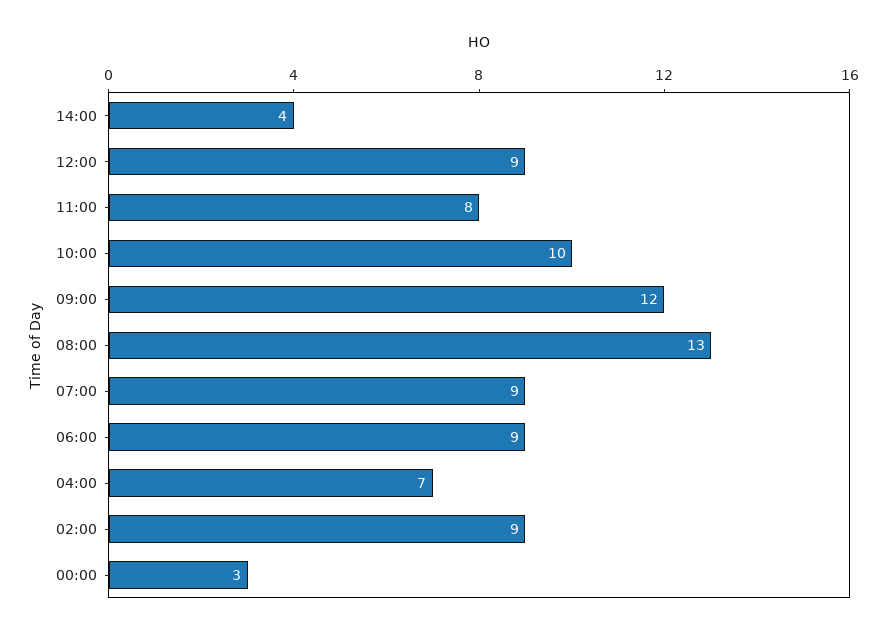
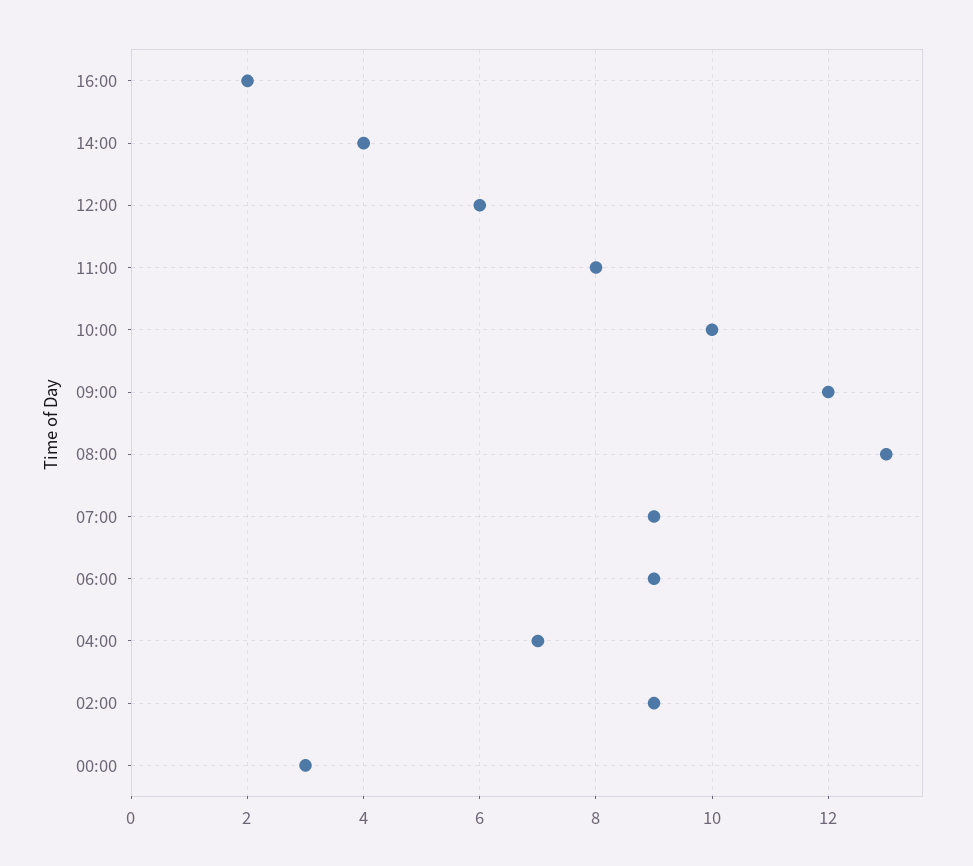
12:00: 9 -> 6
16:00: none -> 2

